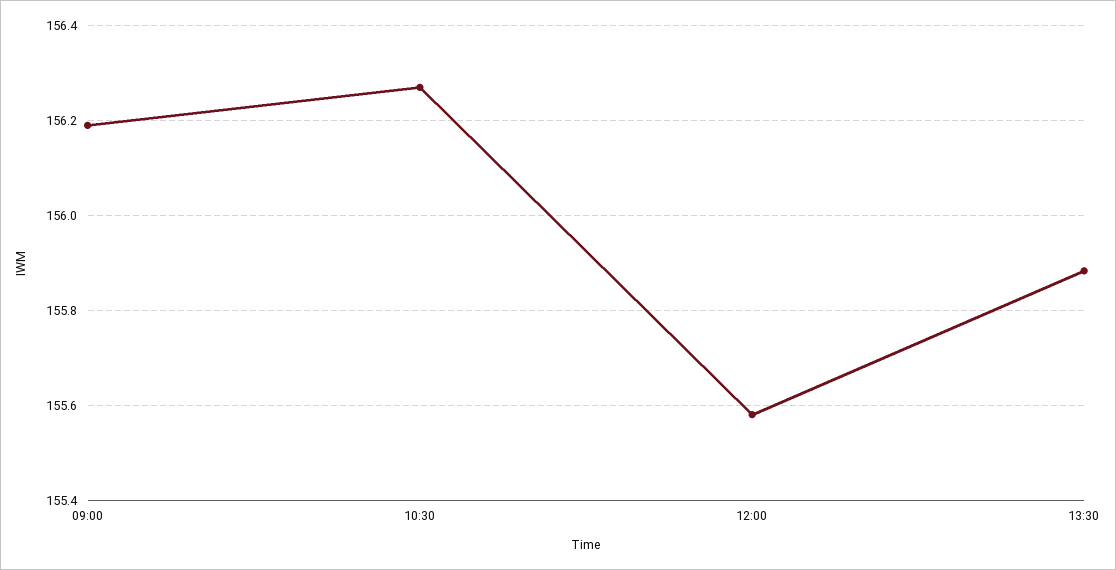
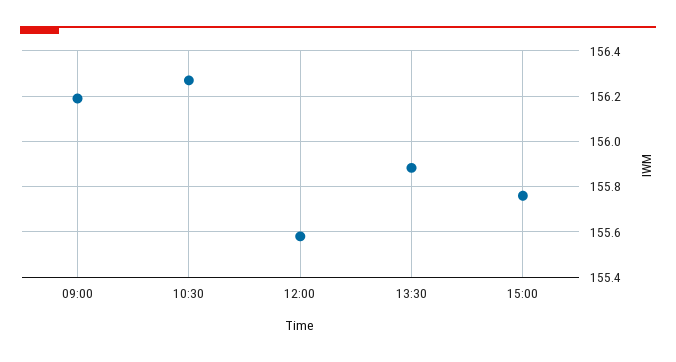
15:00: none -> 155.75

